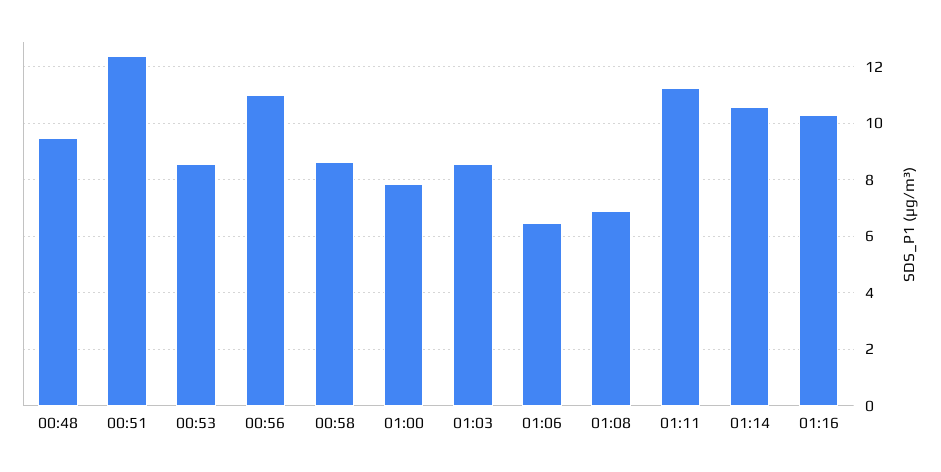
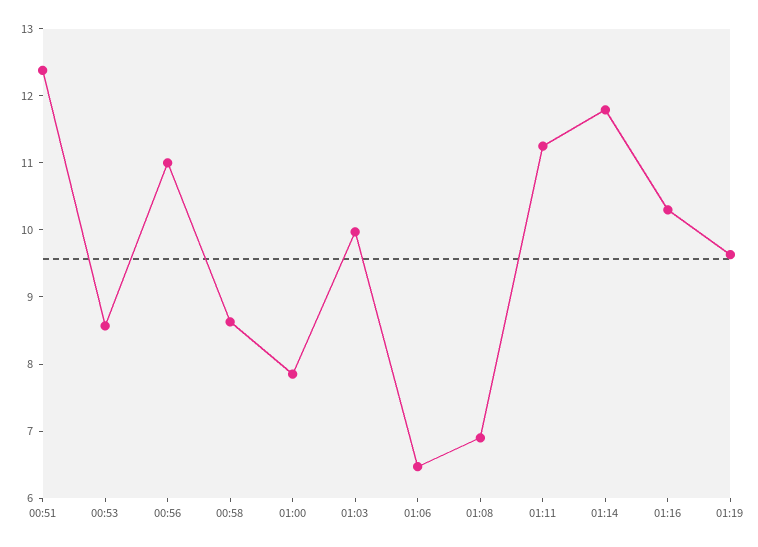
00:48: 9.5 -> none
01:03: 8.5 -> 10
01:14: 10.5 -> 11.8
01:19: none -> 9.6

